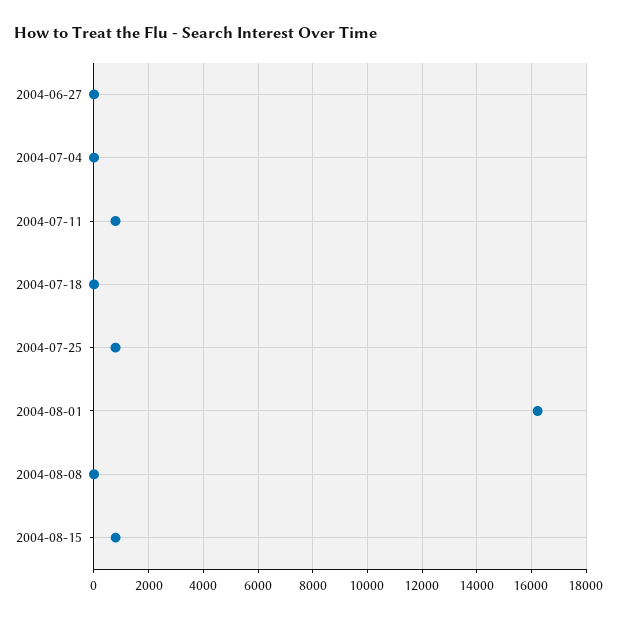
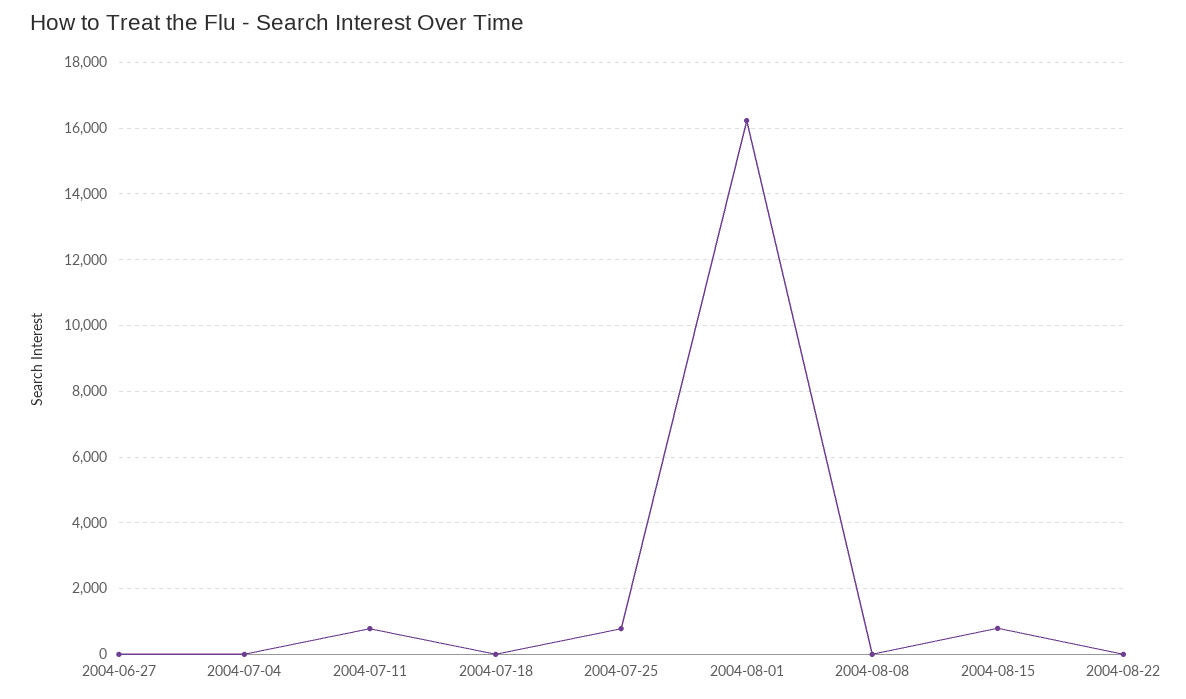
2004-08-22: none -> 0

